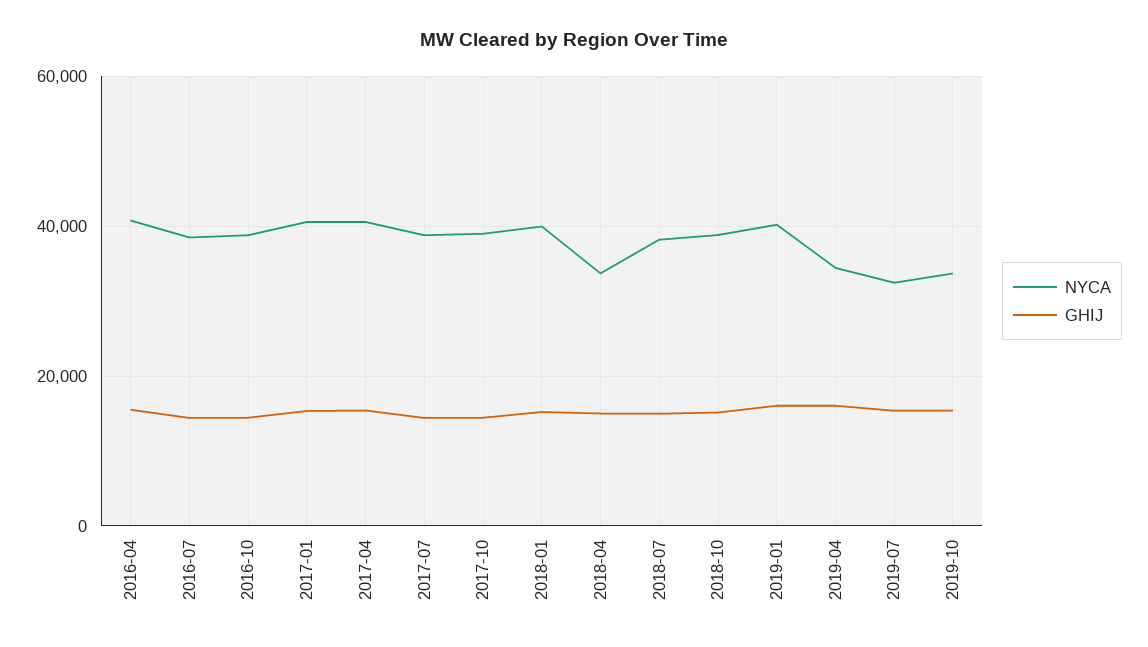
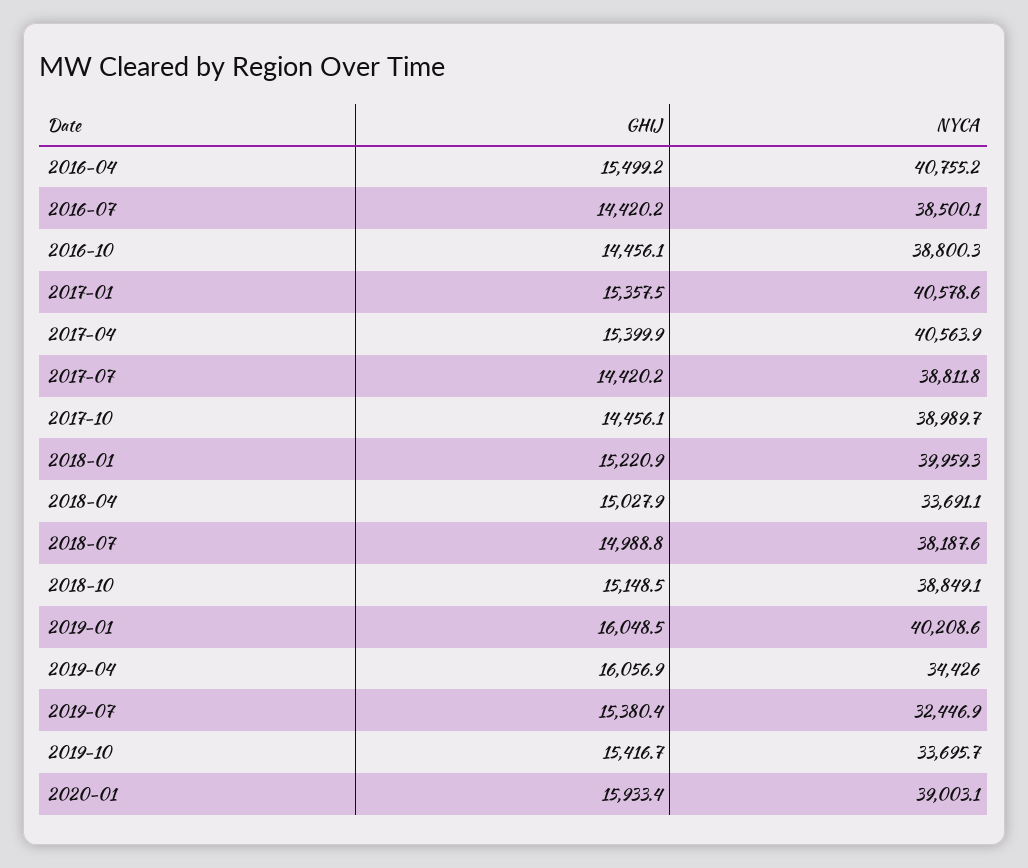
GHIJ, 2020-01: none -> 15933.4
NYCA, 2020-01: none -> 39003.1

